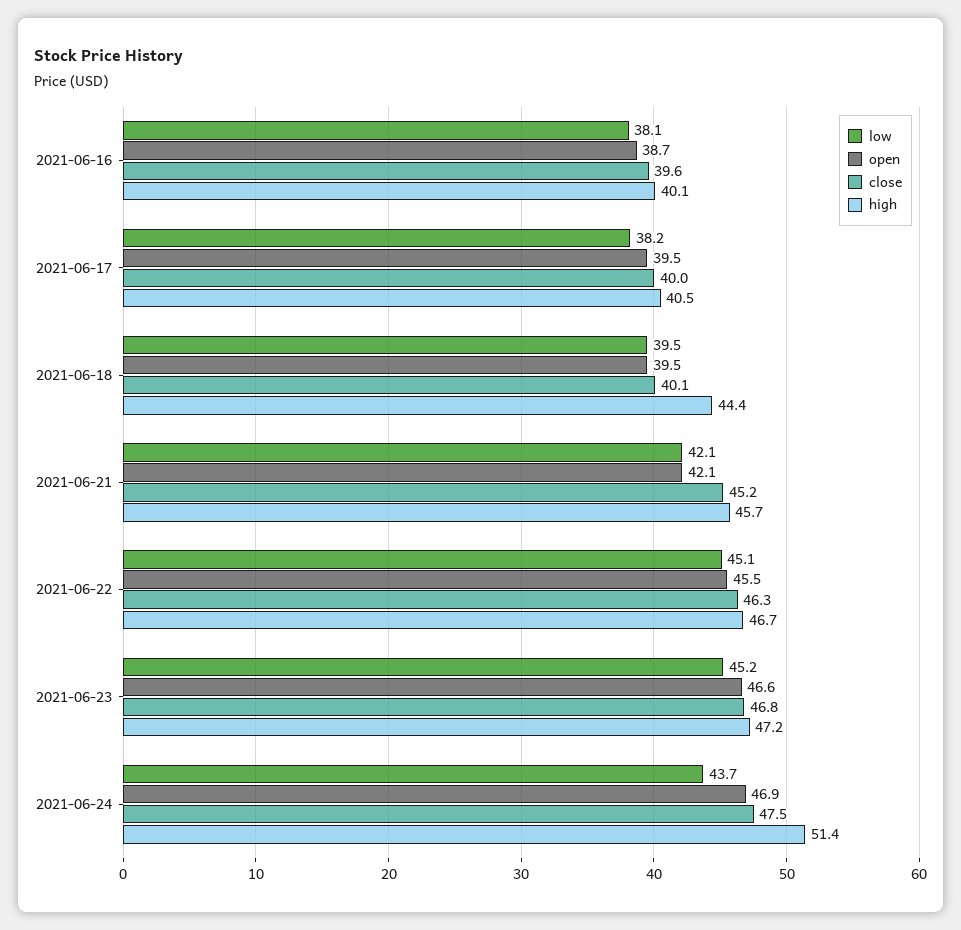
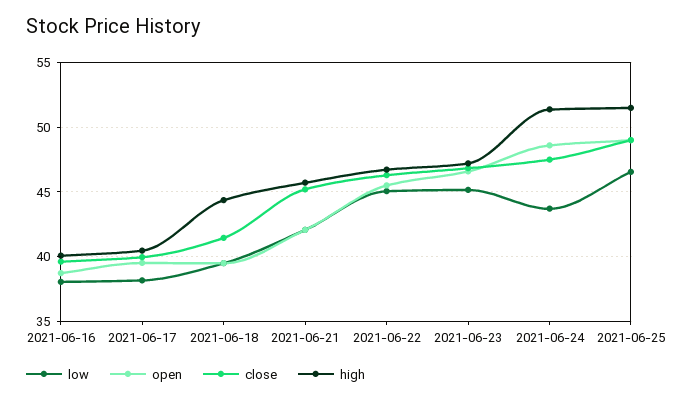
close, 2021-06-18: 40.1 -> 41.5
open, 2021-06-24: 46.9 -> 48.5
low, 2021-06-25: none -> 46.5
open, 2021-06-25: none -> 49
close, 2021-06-25: none -> 49
high, 2021-06-25: none -> 51.5

